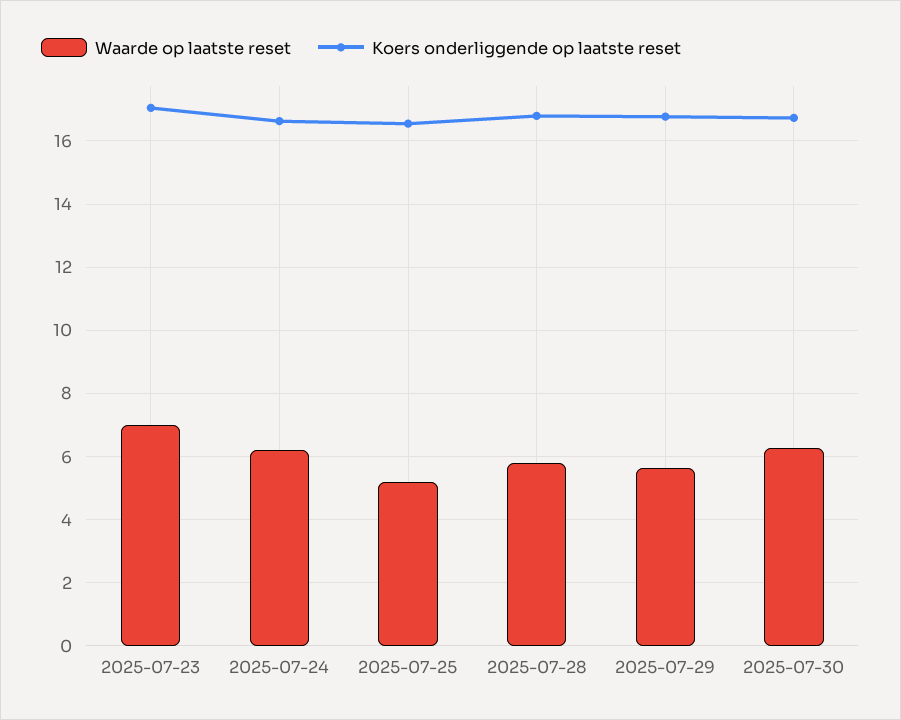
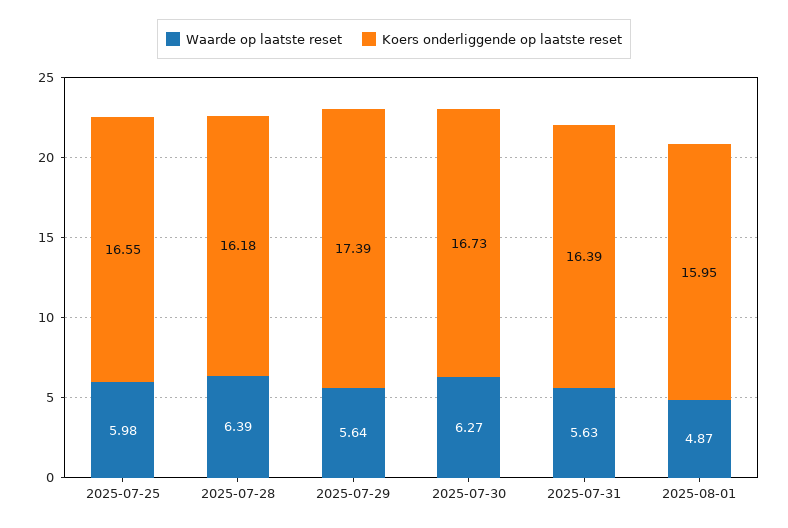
Waarde op laatste reset, 2025-07-23: 7 -> none
Koers onderliggende op laatste reset, 2025-07-23: 17 -> none
Waarde op laatste reset, 2025-07-24: 6.2 -> none
Koers onderliggende op laatste reset, 2025-07-24: 16.6 -> none
Waarde op laatste reset, 2025-07-25: 5.2 -> 5.98
Waarde op laatste reset, 2025-07-28: 5.8 -> 6.39
Koers onderliggende op laatste reset, 2025-07-28: 16.8 -> 16.18
Koers onderliggende op laatste reset, 2025-07-29: 16.8 -> 17.39
Waarde op laatste reset, 2025-07-31: none -> 5.63
Koers onderliggende op laatste reset, 2025-07-31: none -> 16.39
Waarde op laatste reset, 2025-08-01: none -> 4.87
Koers onderliggende op laatste reset, 2025-08-01: none -> 15.95

